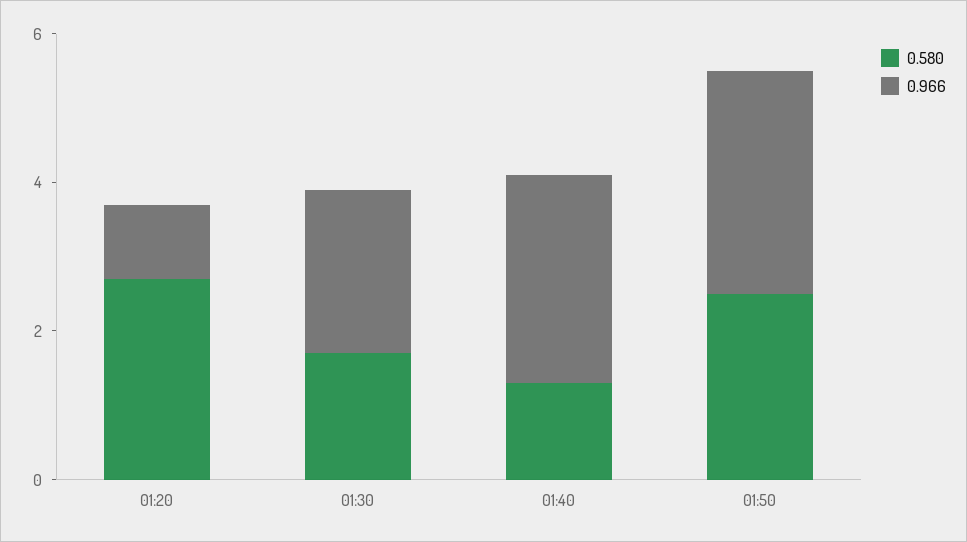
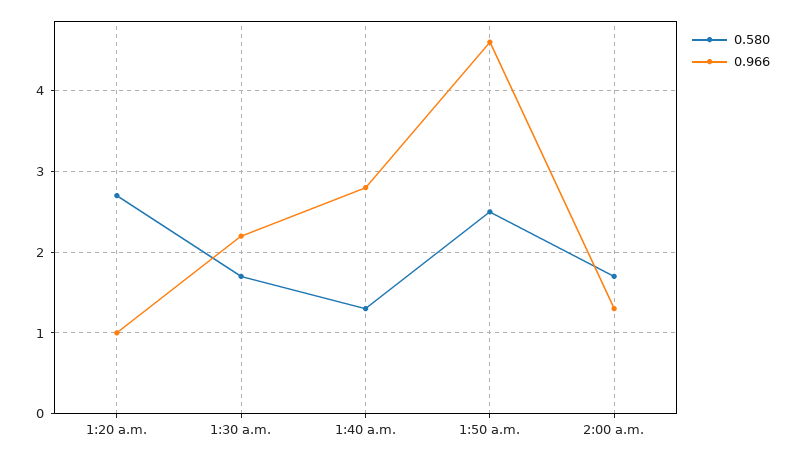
0.966, 01:50: 3 -> 4.6
0.580, 2:00 a.m.: none -> 1.7
0.966, 2:00 a.m.: none -> 1.3

